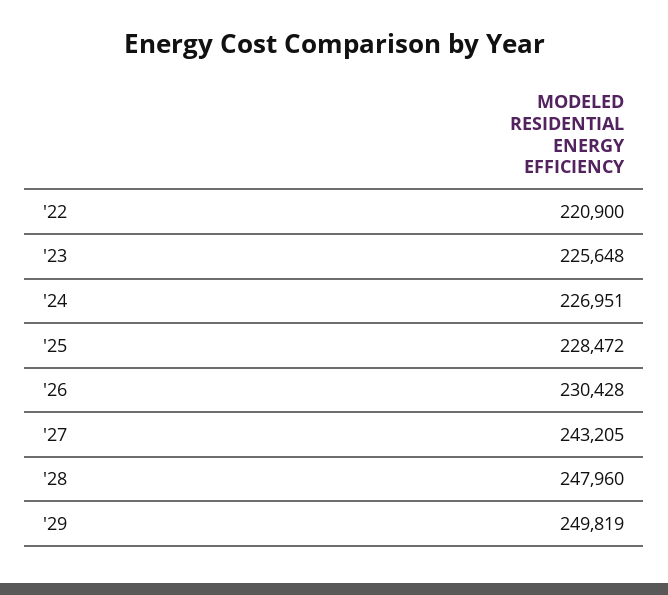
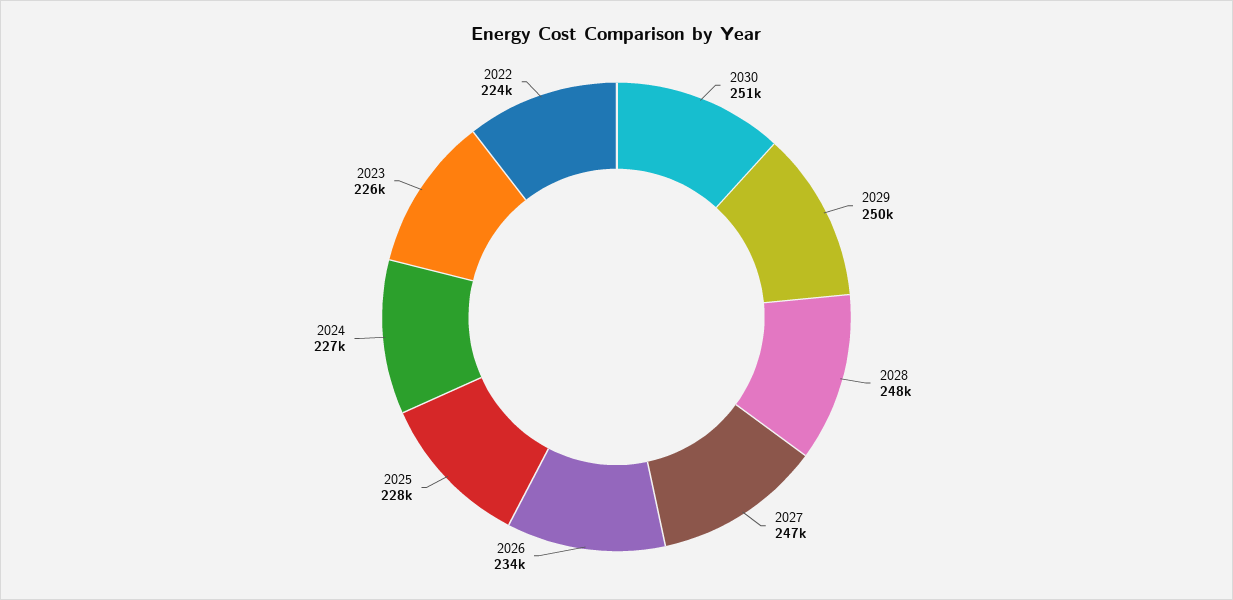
'22: 220900 -> 224000
'26: 230428 -> 234000
'27: 243205 -> 247000
2030: none -> 251000

